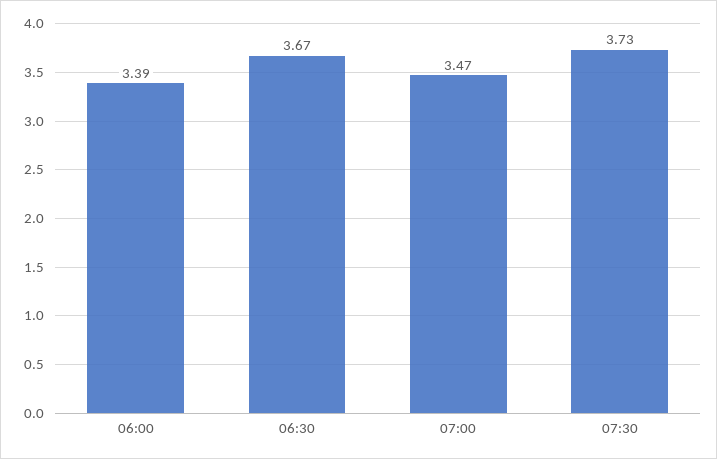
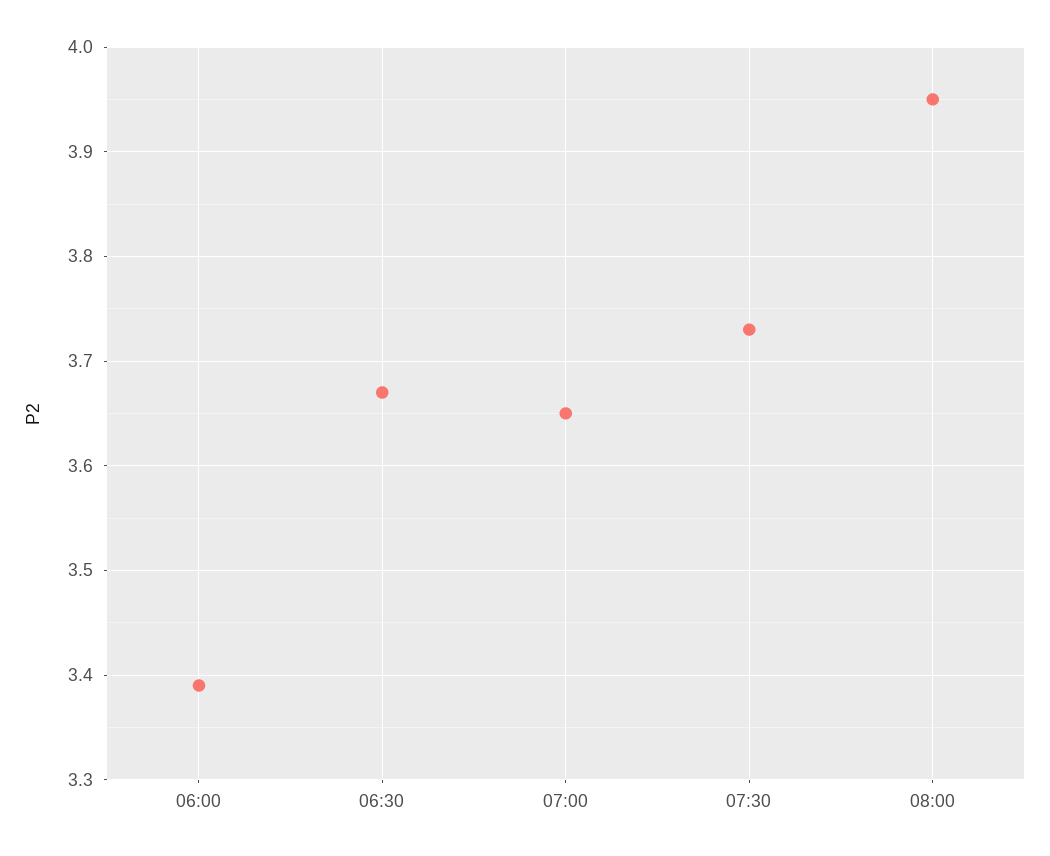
07:00: 3.47 -> 3.65
08:00: none -> 3.95

